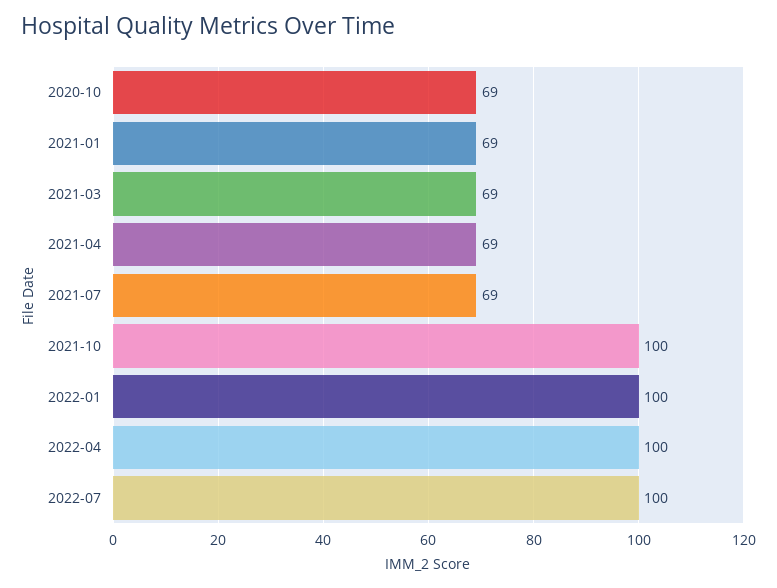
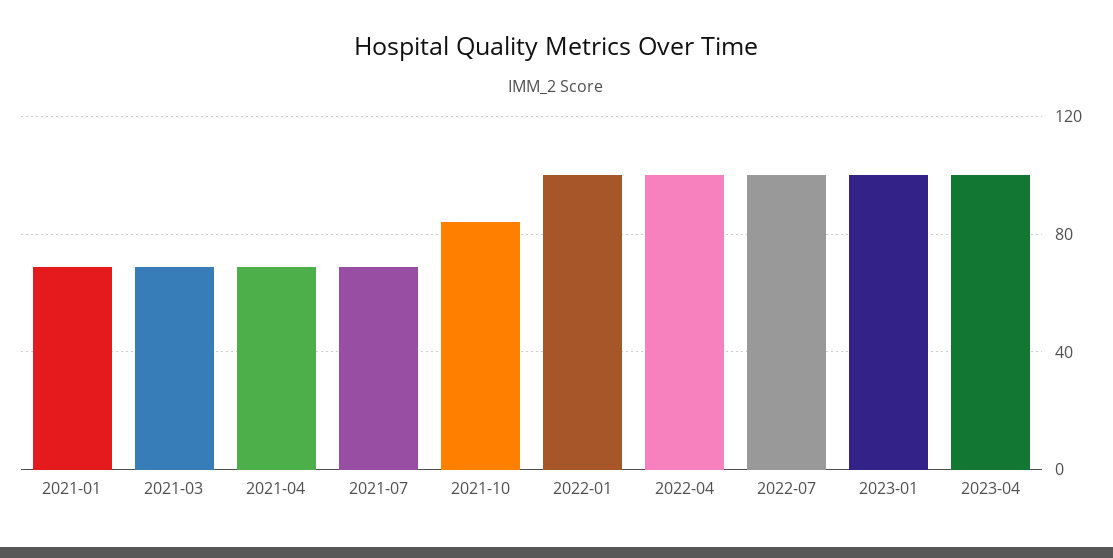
2020-10: 69 -> none
2021-10: 100 -> 85
2023-01: none -> 100
2023-04: none -> 100

